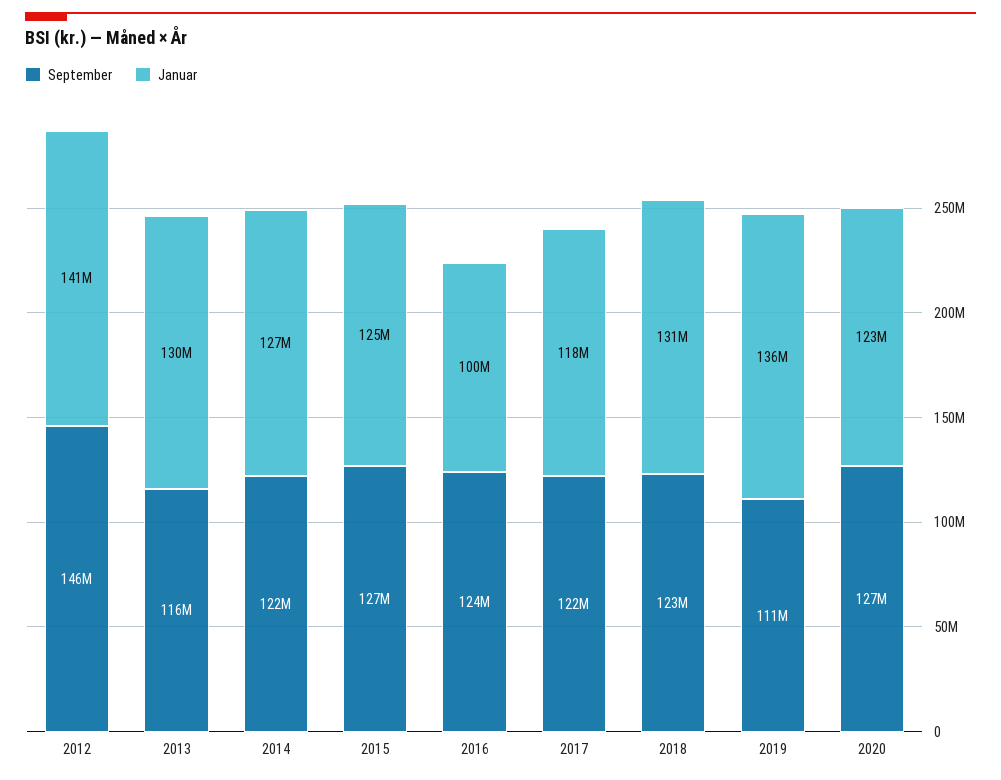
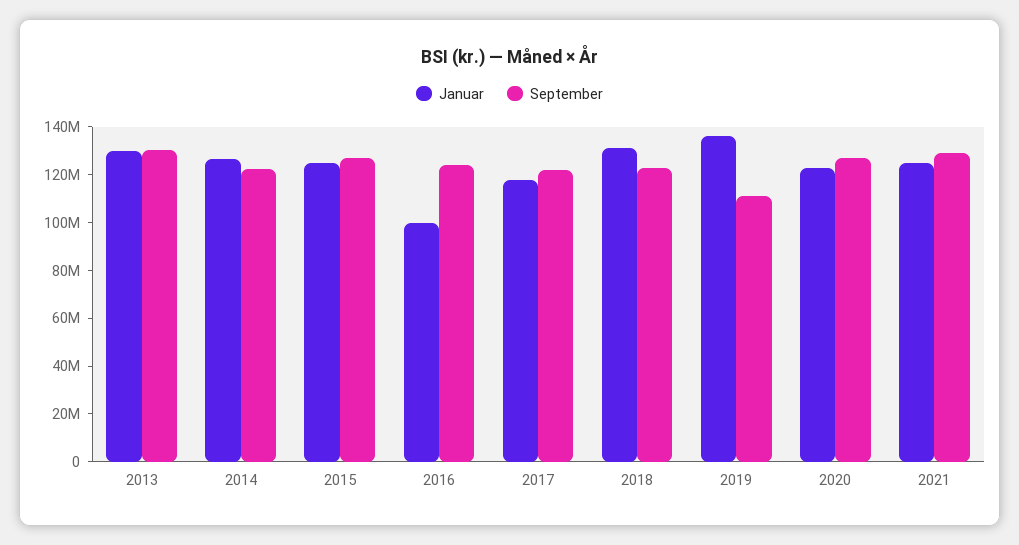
September, 2012: 146000000 -> none
Januar, 2012: 141000000 -> none
September, 2013: 116000000 -> 130000000
Januar, 2021: none -> 125000000
September, 2021: none -> 130000000

